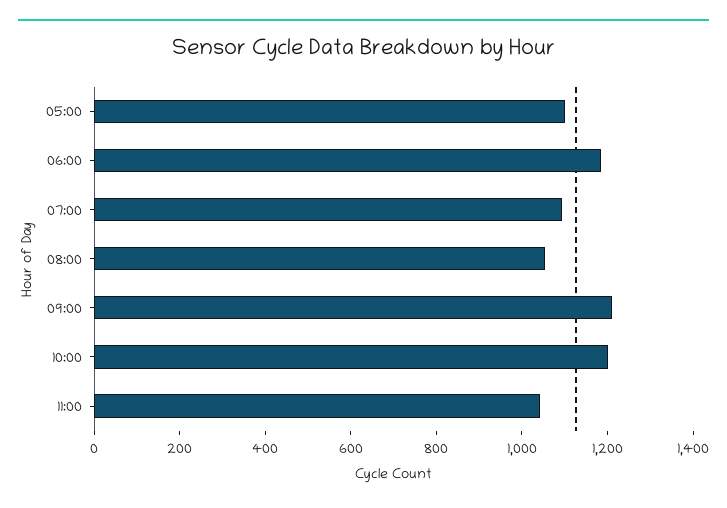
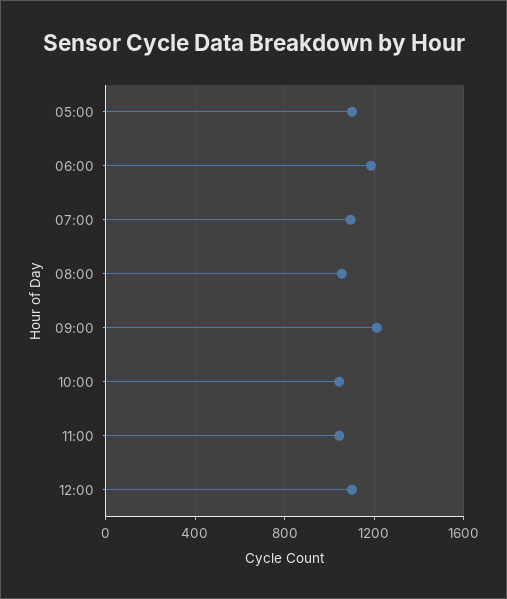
10:00: 1200 -> 1050
12:00: none -> 1100

